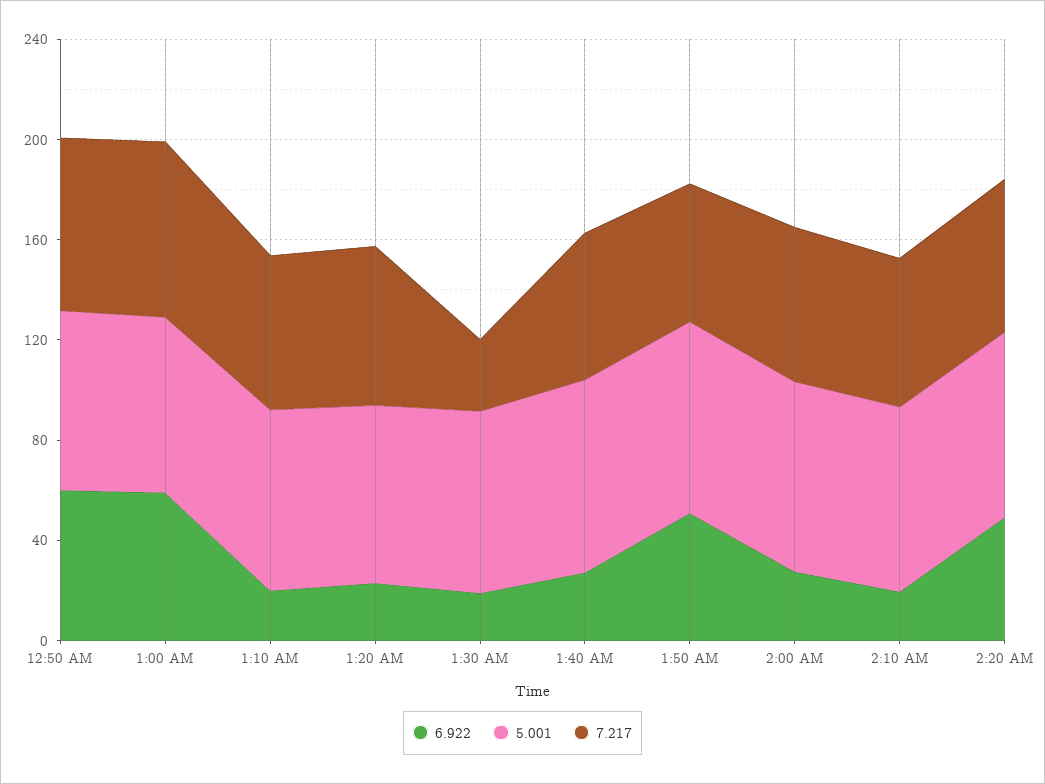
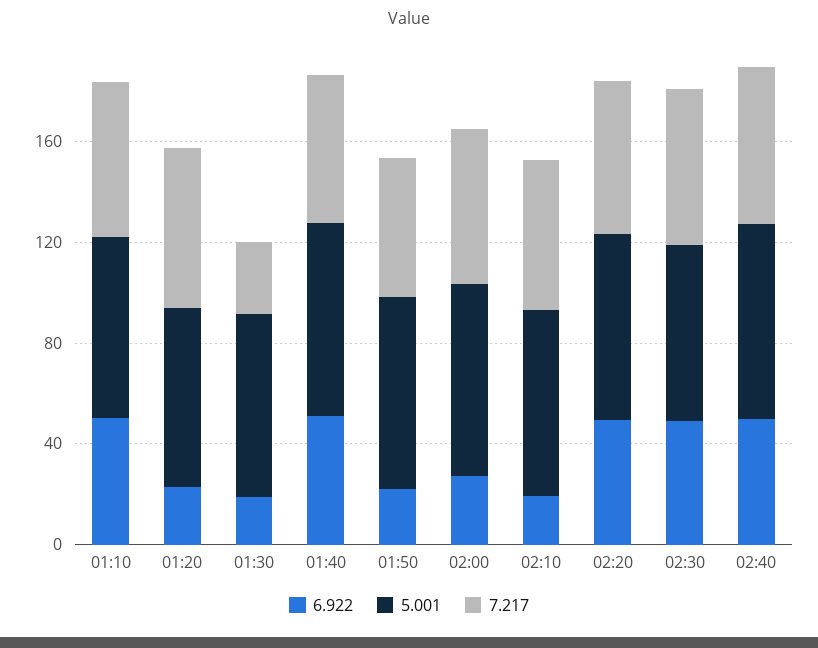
6.922, 12:50 AM: 60 -> none
5.001, 12:50 AM: 70 -> none
7.217, 12:50 AM: 70 -> none
6.922, 1:00 AM: 60 -> none
5.001, 1:00 AM: 70 -> none
7.217, 1:00 AM: 70 -> none
6.922, 1:10 AM: 20 -> 50
6.922, 1:40 AM: 30 -> 50
6.922, 1:50 AM: 50 -> 20
6.922, 02:30: none -> 50
5.001, 02:30: none -> 70
7.217, 02:30: none -> 60
6.922, 02:40: none -> 50
5.001, 02:40: none -> 80
7.217, 02:40: none -> 60

